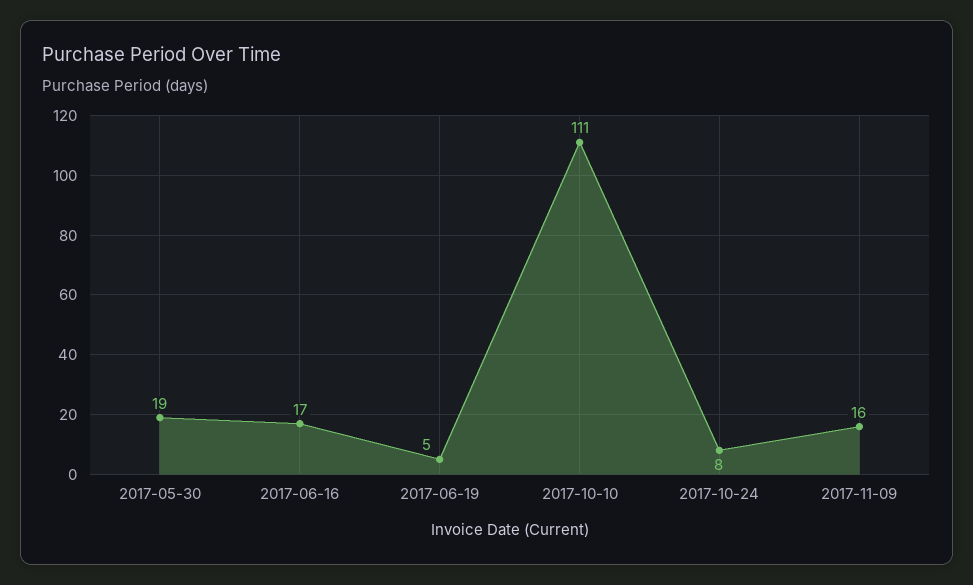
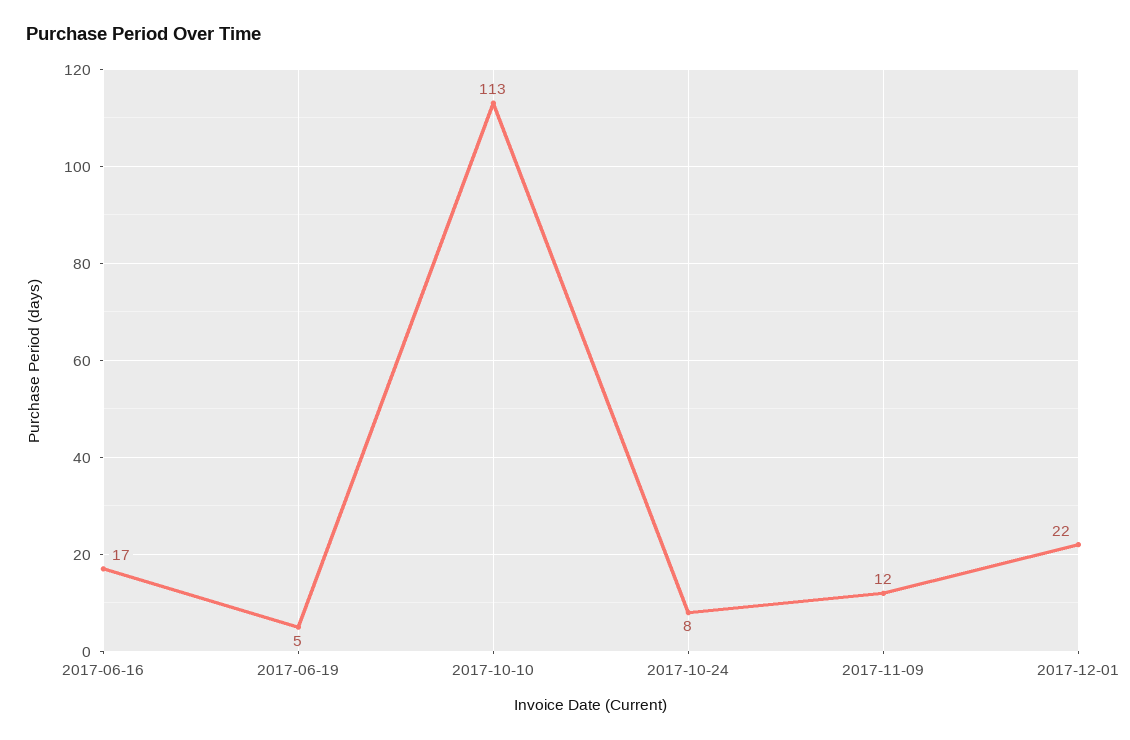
2017-05-30: 19 -> none
2017-10-10: 111 -> 113
2017-11-09: 16 -> 12
2017-12-01: none -> 22

